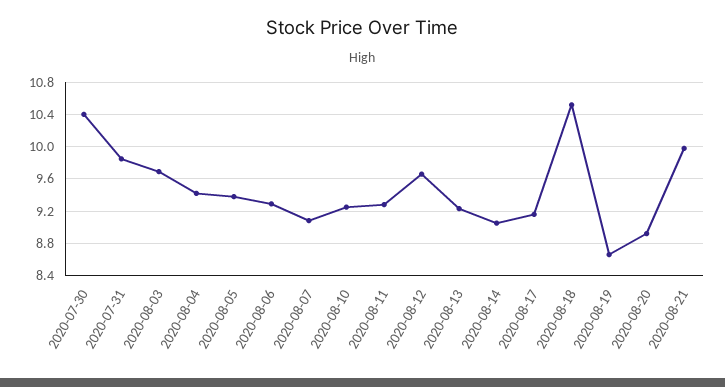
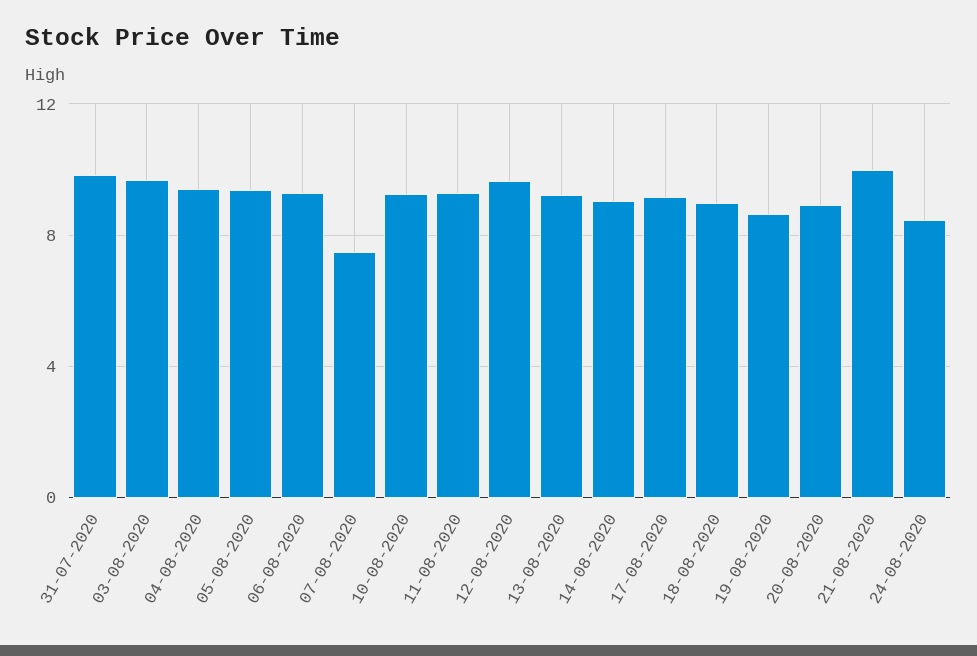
2020-07-30: 10.4 -> none
2020-08-07: 9.1 -> 7.5
2020-08-18: 10.5 -> 9
24-08-2020: none -> 8.5

